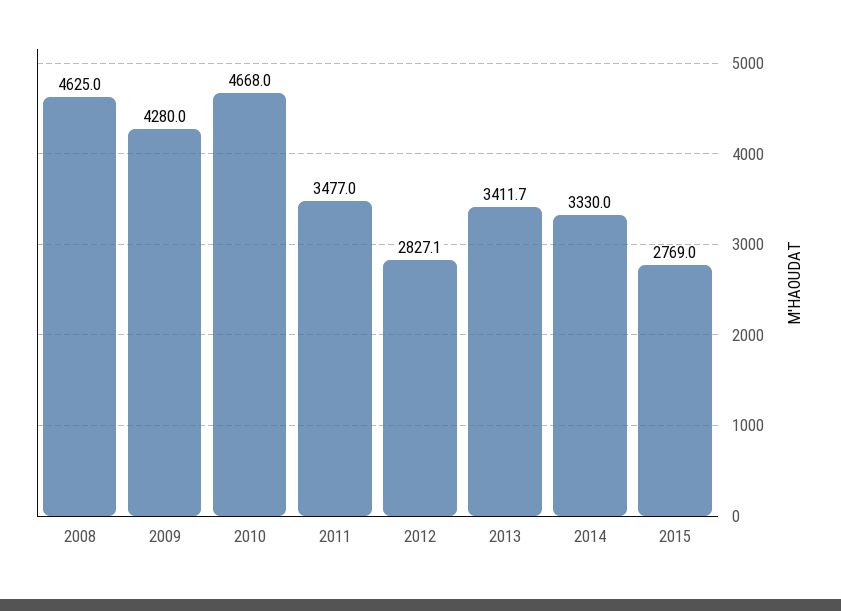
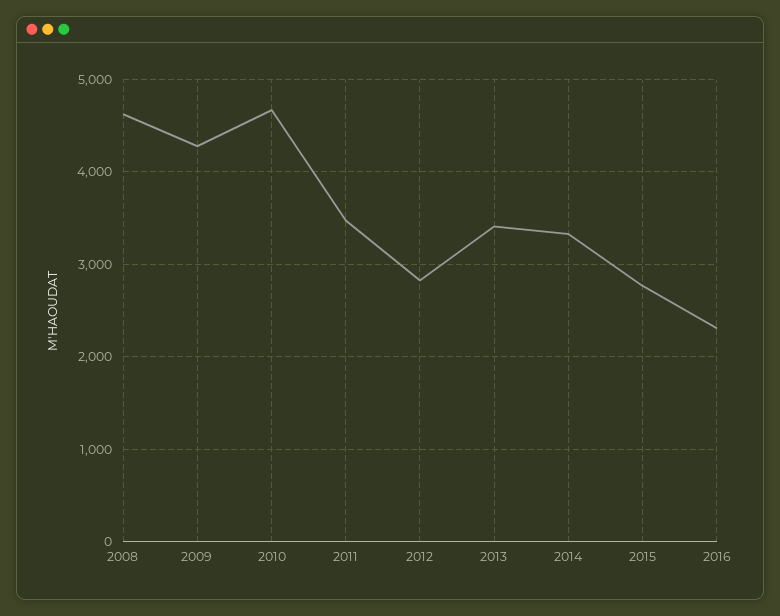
2016: none -> 2300

